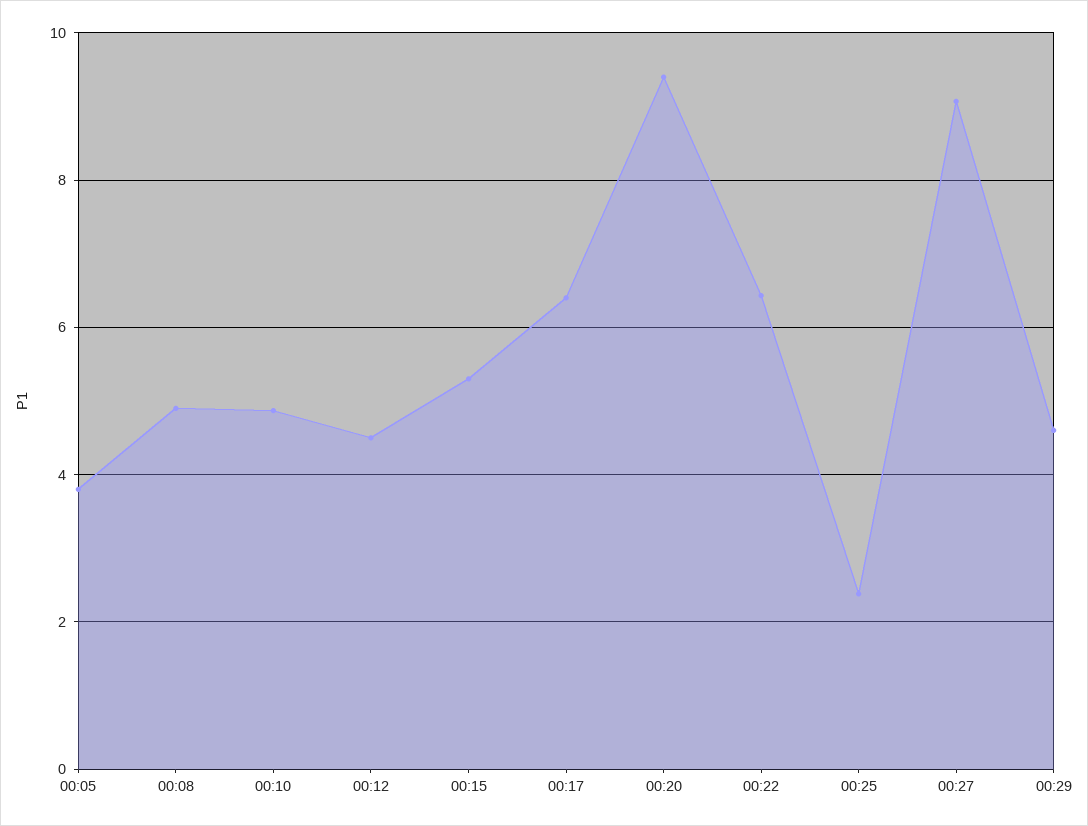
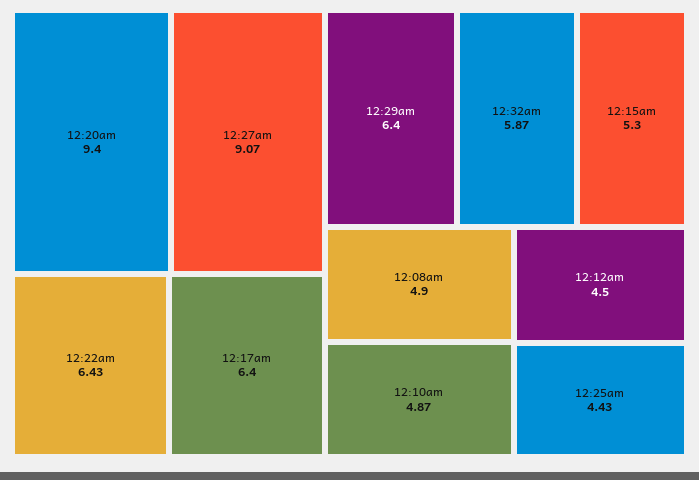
00:05: 3.8 -> none
00:25: 2.4 -> 4.43
00:29: 4.6 -> 6.4
12:32am: none -> 5.87

